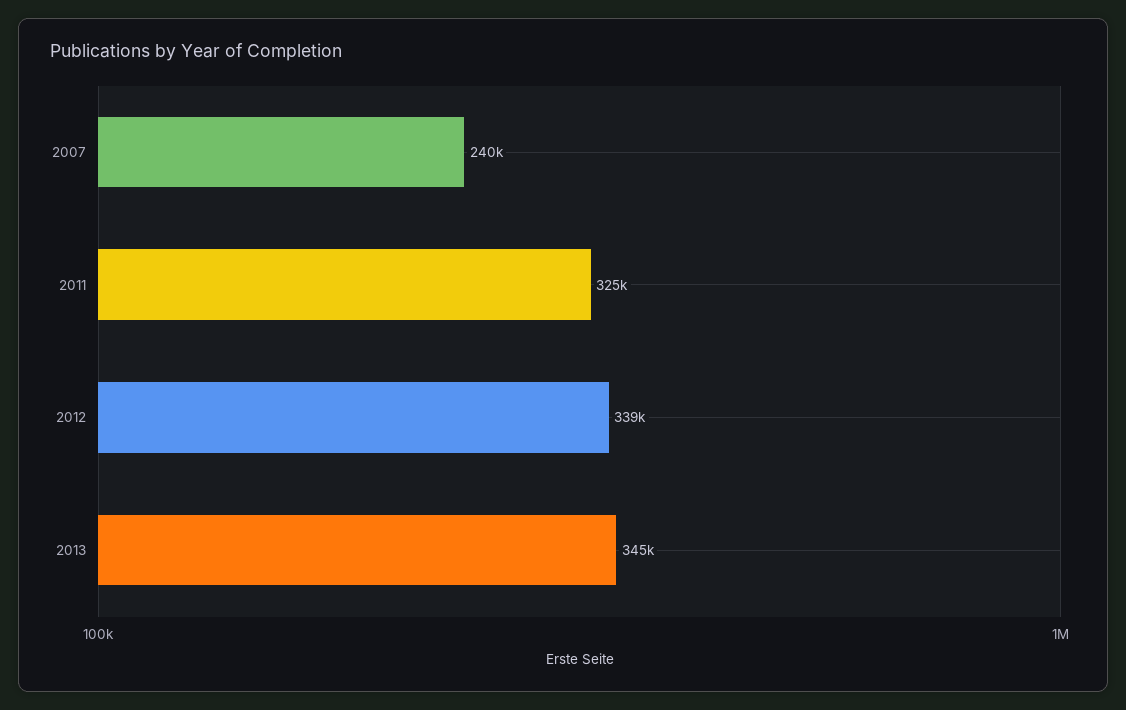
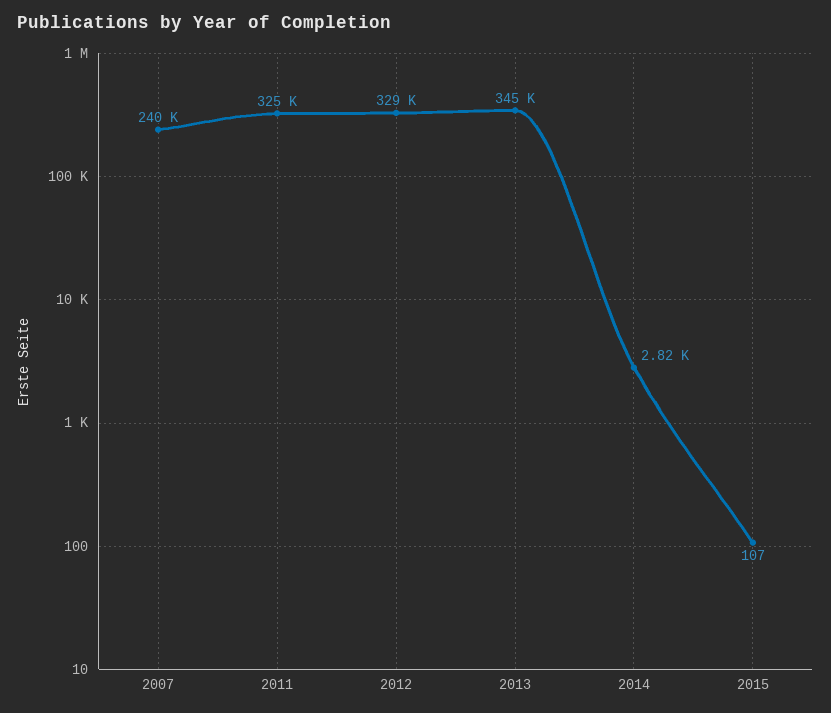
2012: 339000 -> 329000
2014: none -> 2820
2015: none -> 107

